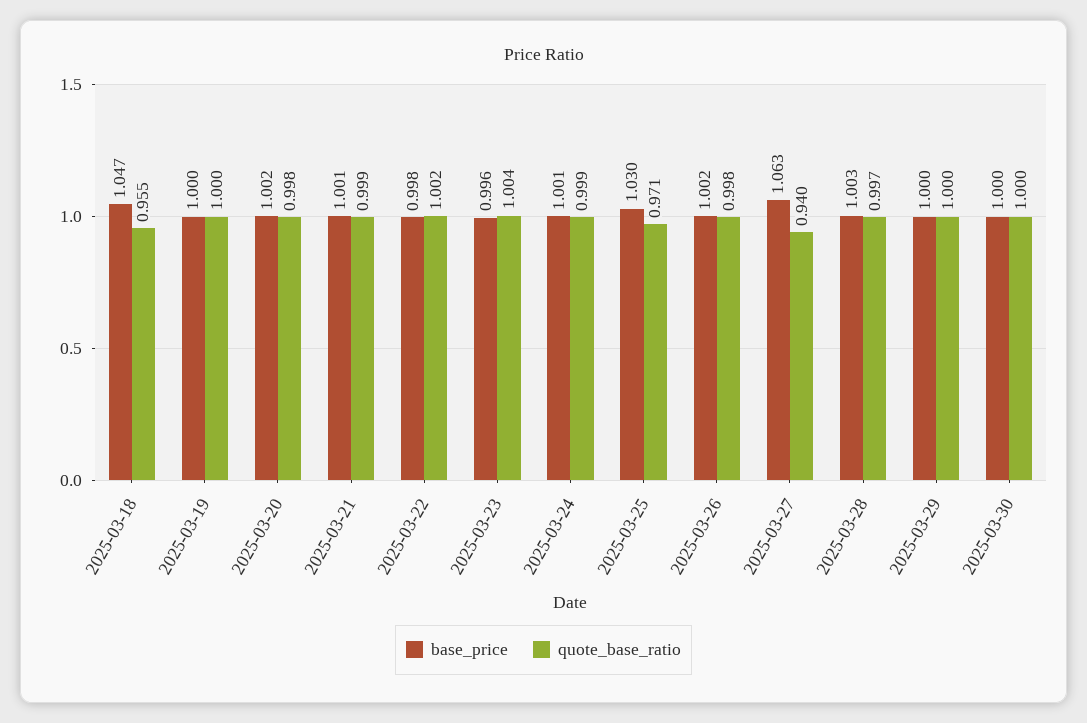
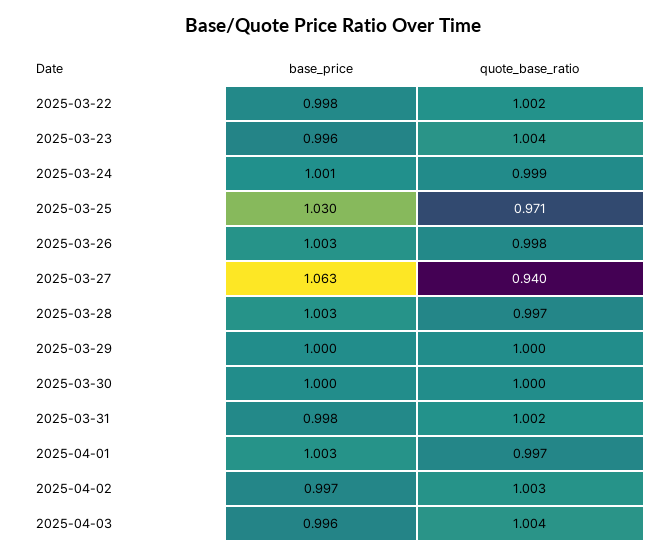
base_price, 2025-03-18: 1.047 -> none
quote_base_ratio, 2025-03-18: 0.955 -> none
base_price, 2025-03-19: 1 -> none
quote_base_ratio, 2025-03-19: 1 -> none
base_price, 2025-03-20: 1.002 -> none
quote_base_ratio, 2025-03-20: 0.998 -> none
base_price, 2025-03-21: 1.001 -> none
quote_base_ratio, 2025-03-21: 0.999 -> none
base_price, 2025-03-26: 1.002 -> 1.003
base_price, 2025-03-31: none -> 0.998
quote_base_ratio, 2025-03-31: none -> 1.002
base_price, 2025-04-01: none -> 1.003
quote_base_ratio, 2025-04-01: none -> 0.997
base_price, 2025-04-02: none -> 0.997
quote_base_ratio, 2025-04-02: none -> 1.003
base_price, 2025-04-03: none -> 0.996
quote_base_ratio, 2025-04-03: none -> 1.004

